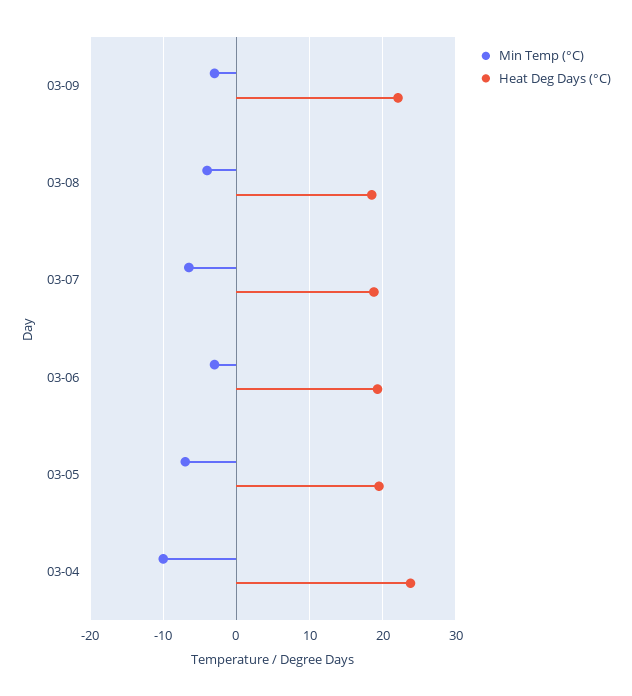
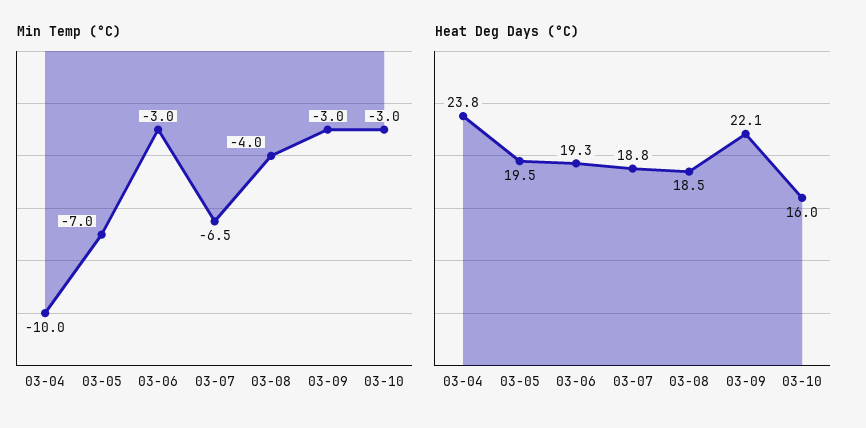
Min Temp (°C), 03-10: none -> -3
Heat Deg Days (°C), 03-10: none -> 16

